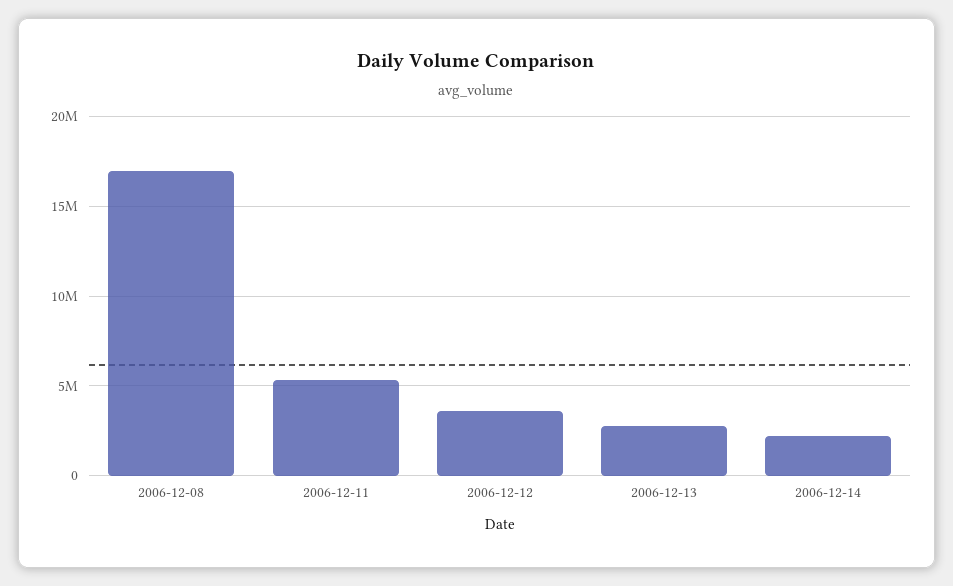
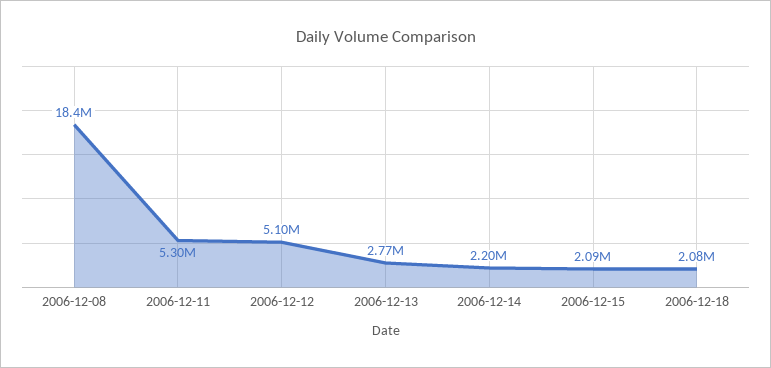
2006-12-08: 17000000 -> 18400000
2006-12-12: 3500000 -> 5100000
2006-12-15: none -> 2090000
2006-12-18: none -> 2080000

